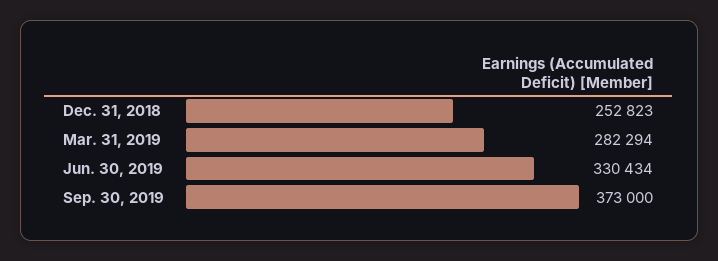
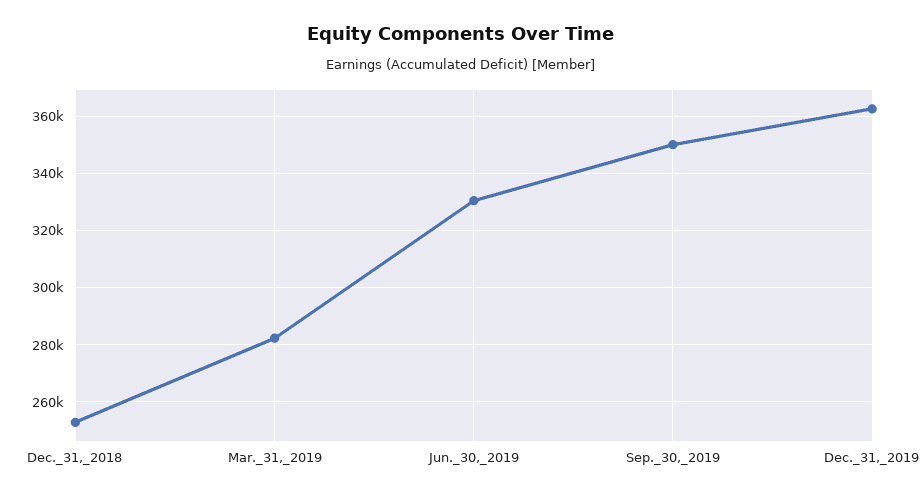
Sep. 30, 2019: 373000 -> 350000
Dec._31,_2019: none -> 362500

